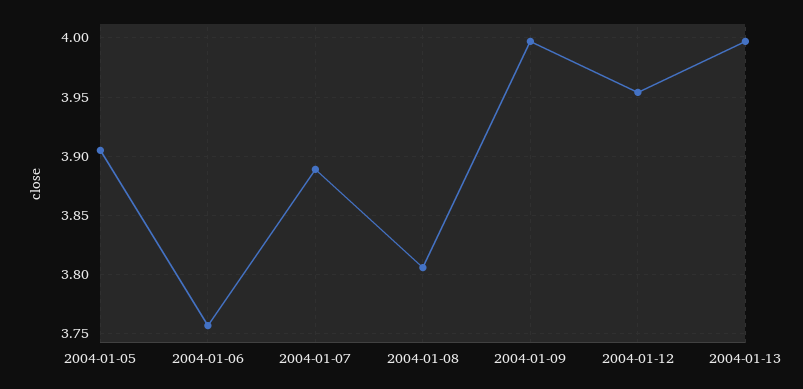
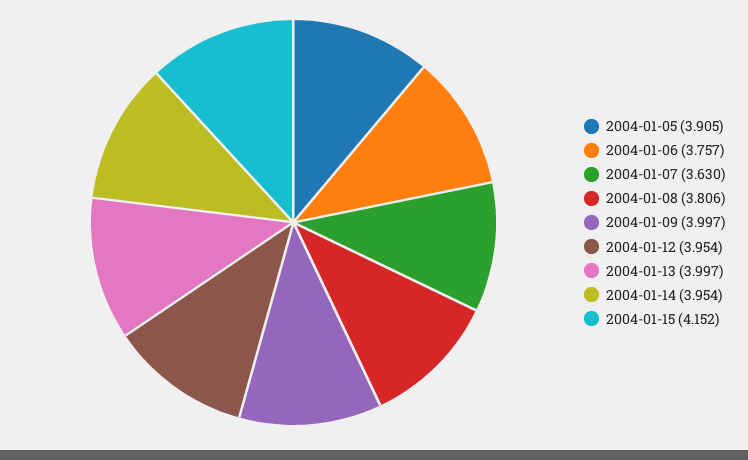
2004-01-07: 3.89 -> 3.63
2004-01-14: none -> 3.954
2004-01-15: none -> 4.152

